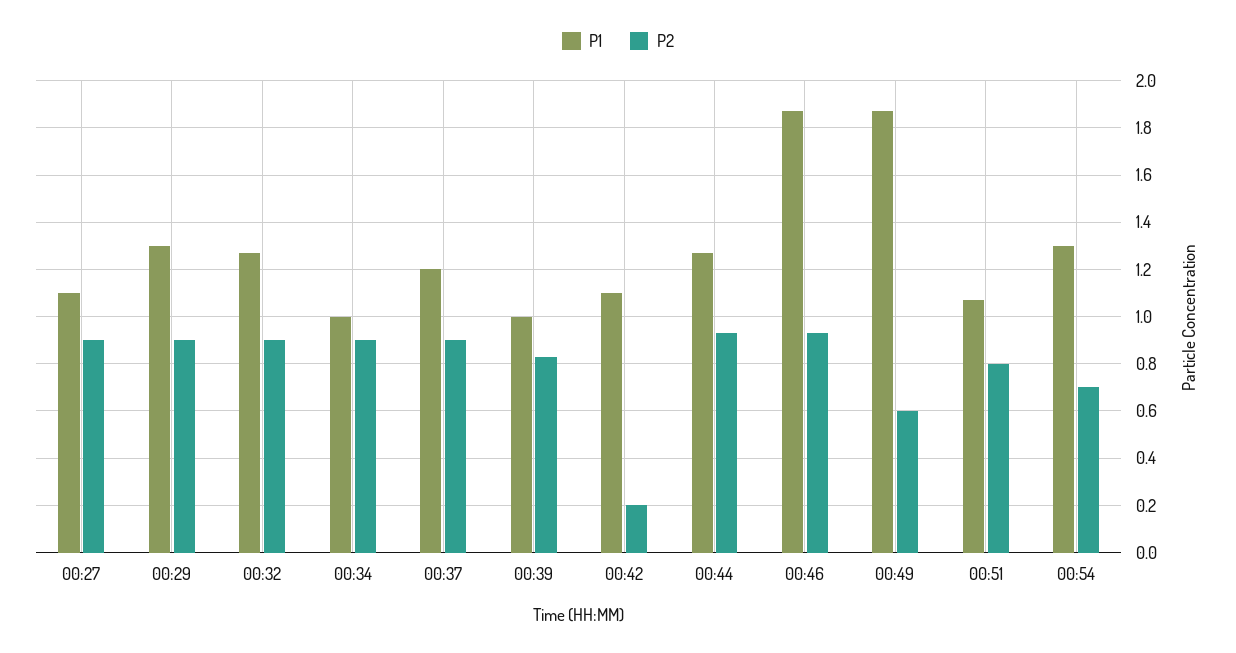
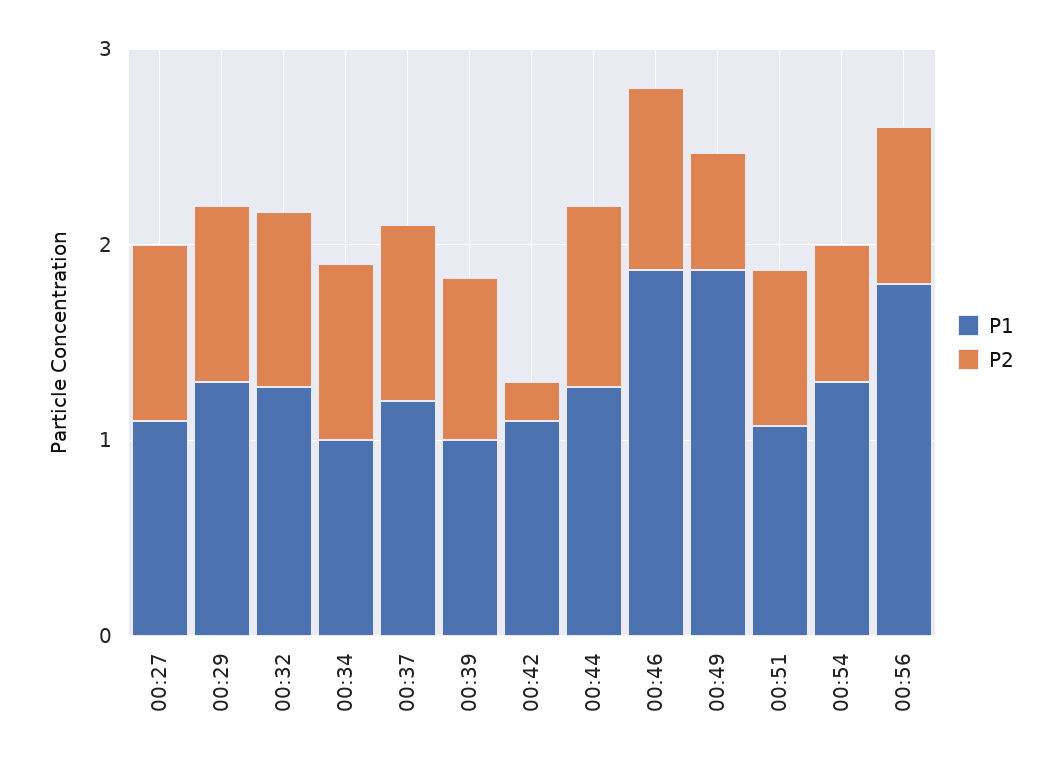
P1, 00:56: none -> 1.8
P2, 00:56: none -> 0.8

